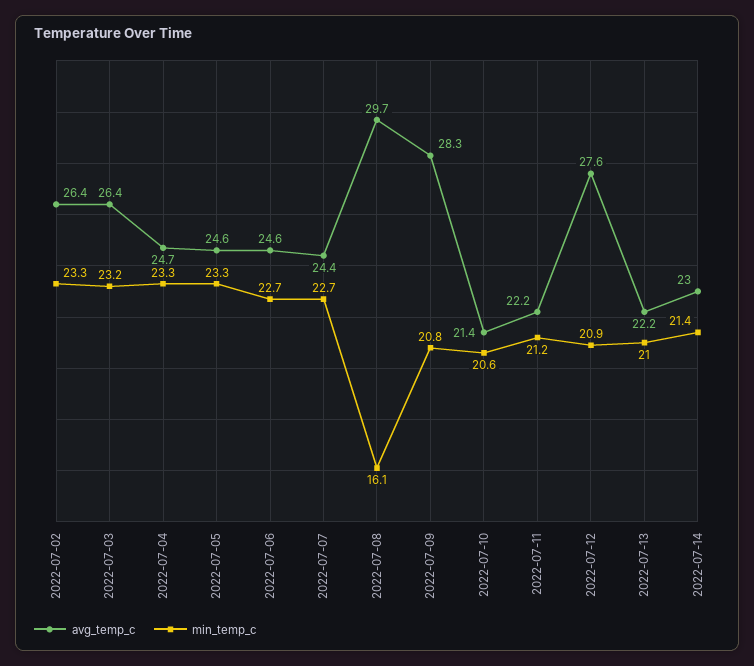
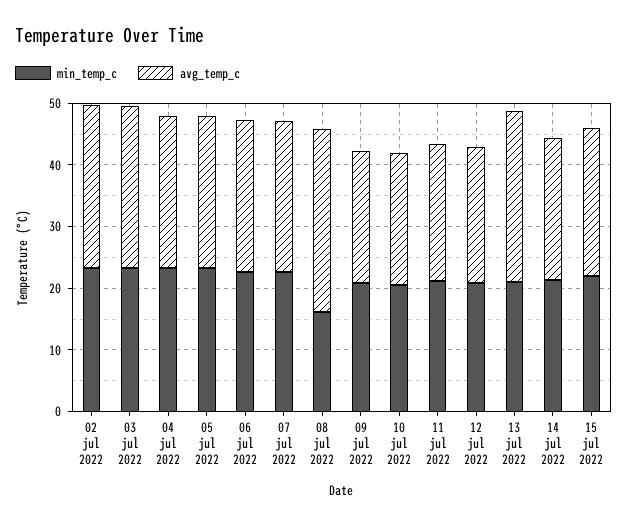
avg_temp_c, 2022-07-09: 28.3 -> 22
avg_temp_c, 2022-07-12: 27.6 -> 22
avg_temp_c, 2022-07-13: 22.2 -> 28
min_temp_c, 15 jul 2022: none -> 22
avg_temp_c, 15 jul 2022: none -> 24

